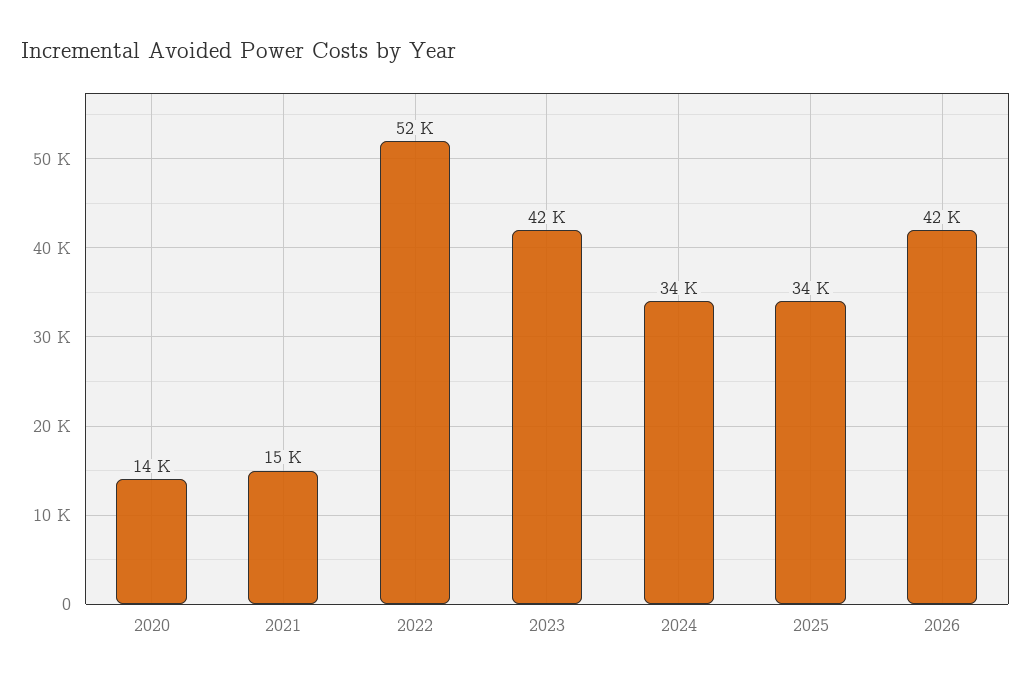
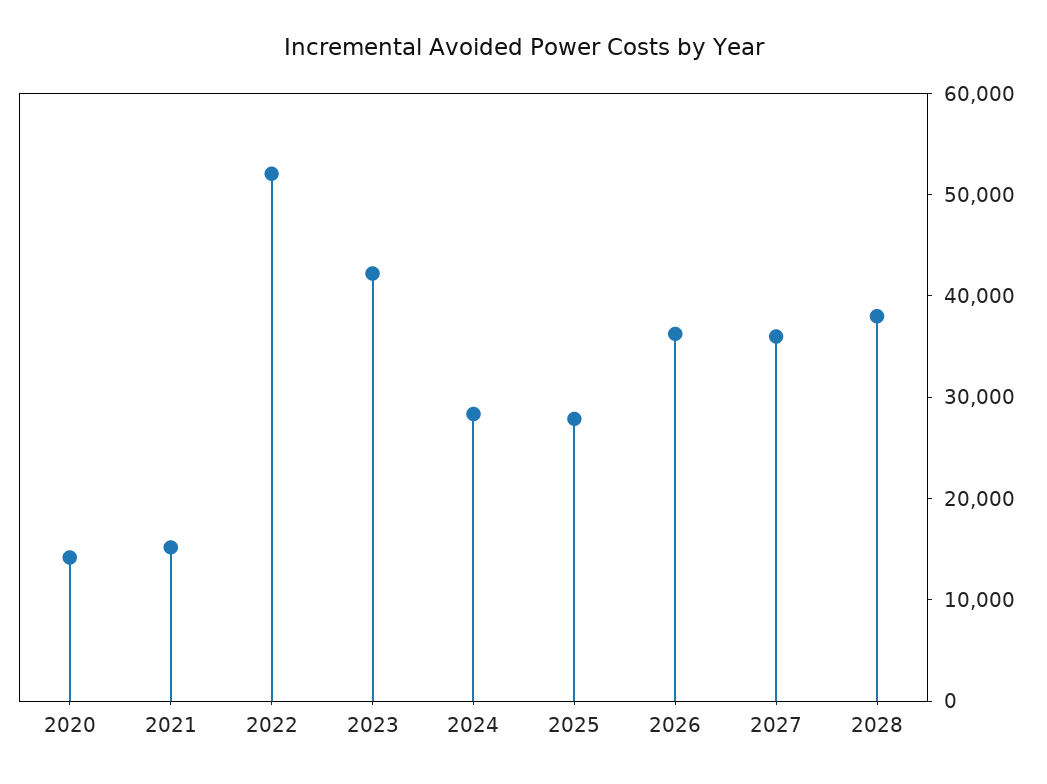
2024: 34000 -> 28000
2025: 34000 -> 28000
2026: 42000 -> 36000
2027: none -> 36000
2028: none -> 38000

